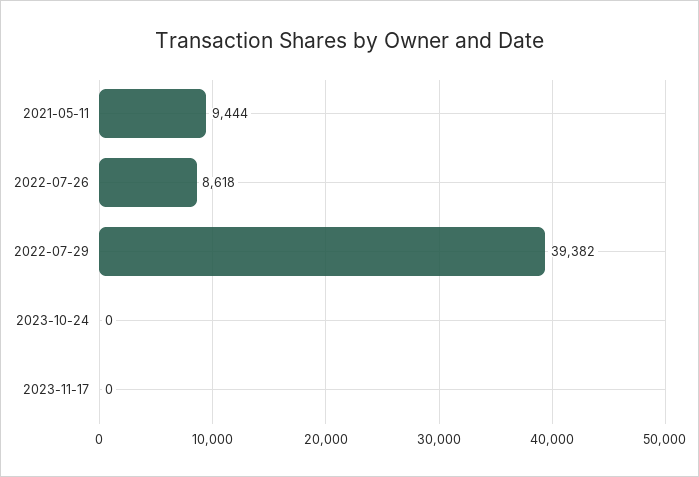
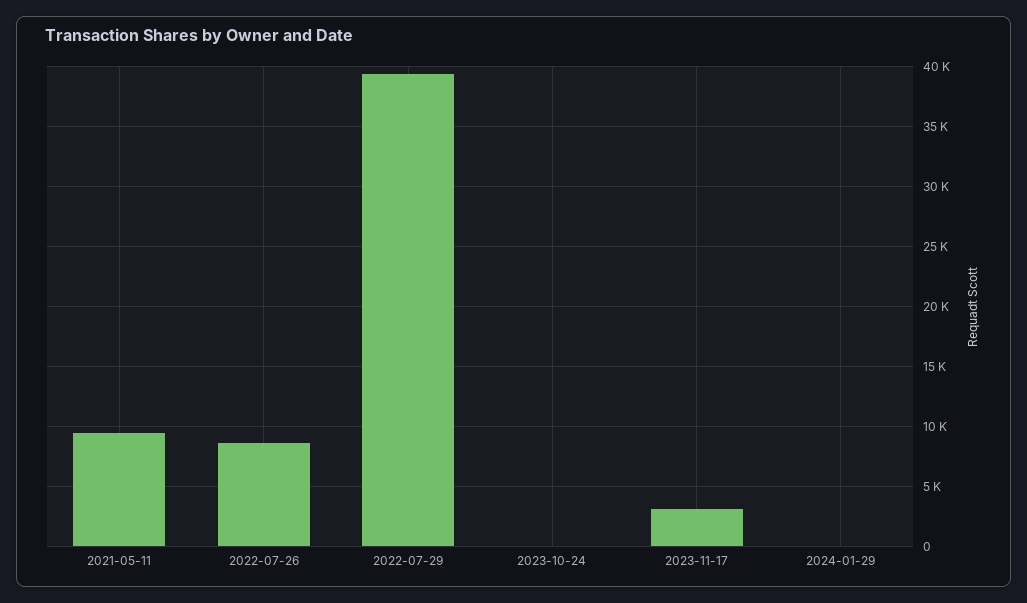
2023-11-17: 0 -> 3000
2024-01-29: none -> 0

